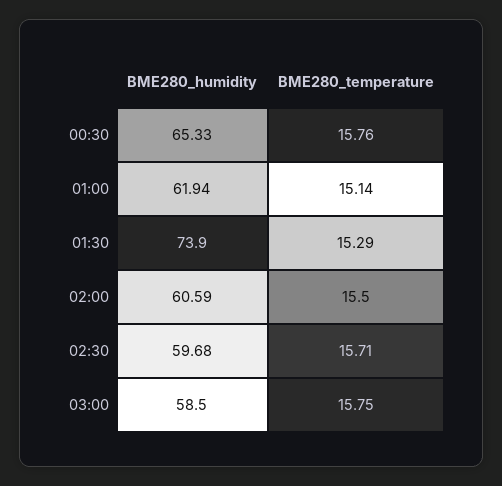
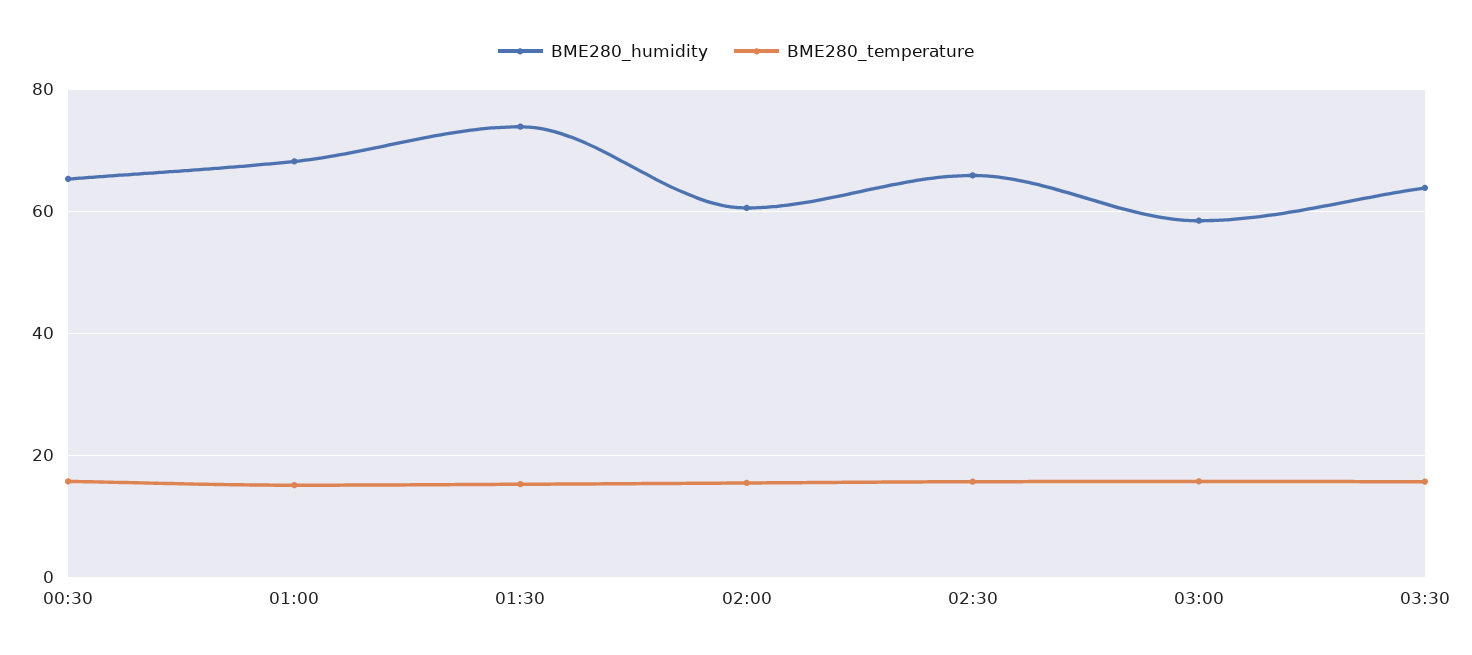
BME280_humidity, 01:00: 61.94 -> 68
BME280_humidity, 02:30: 59.68 -> 66
BME280_humidity, 03:30: none -> 64
BME280_temperature, 03:30: none -> 16

